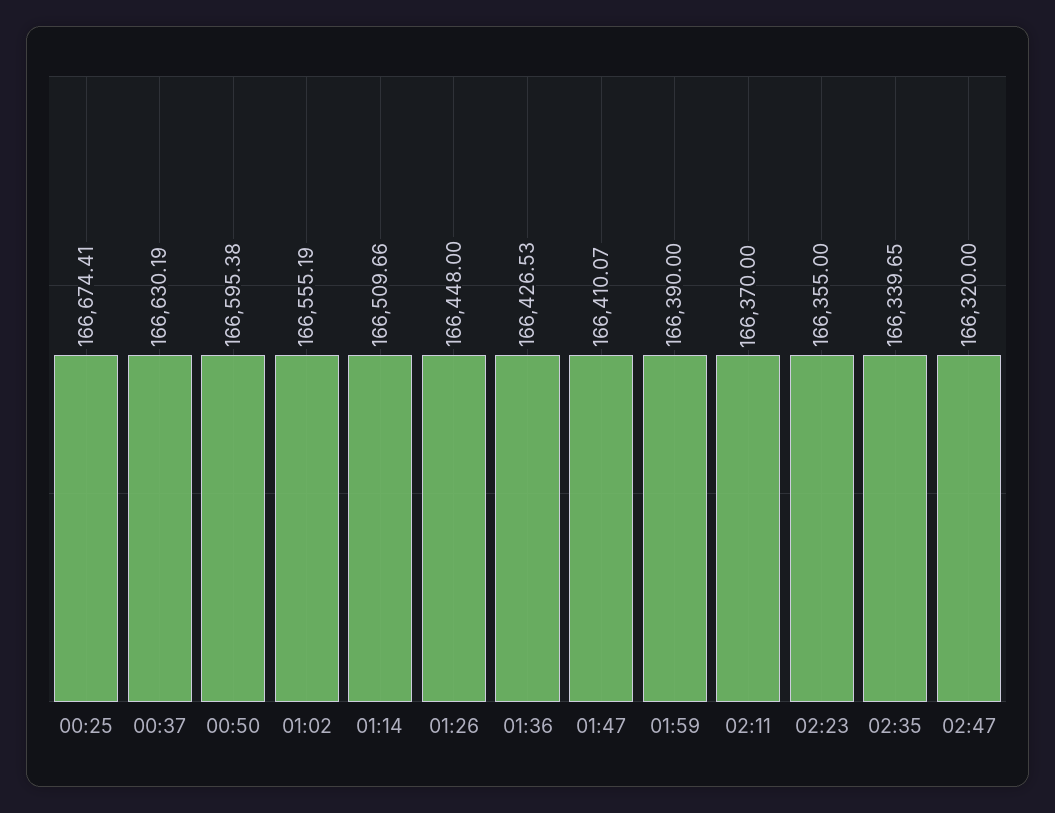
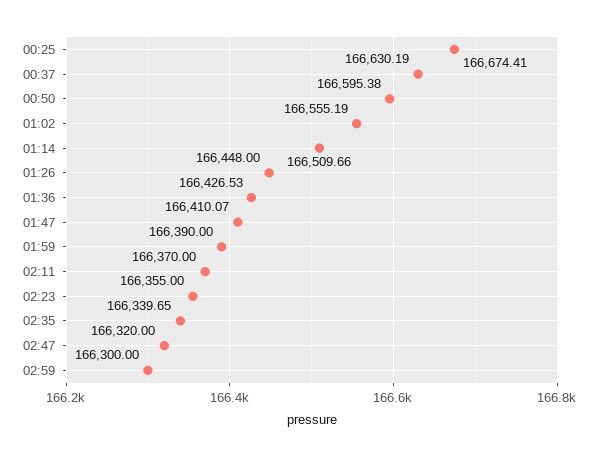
02:59: none -> 166300

